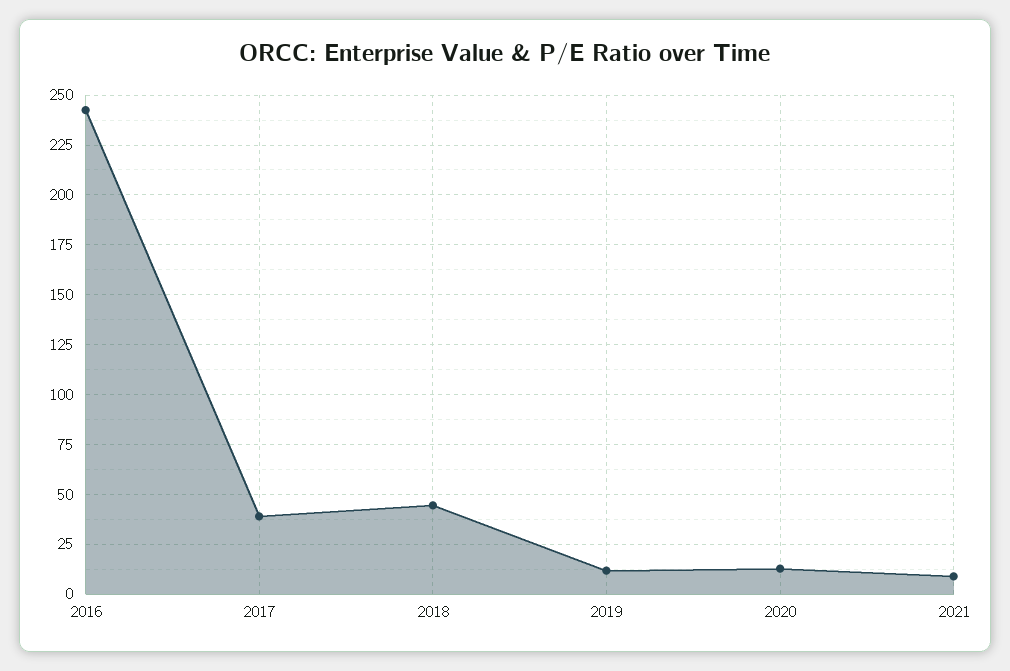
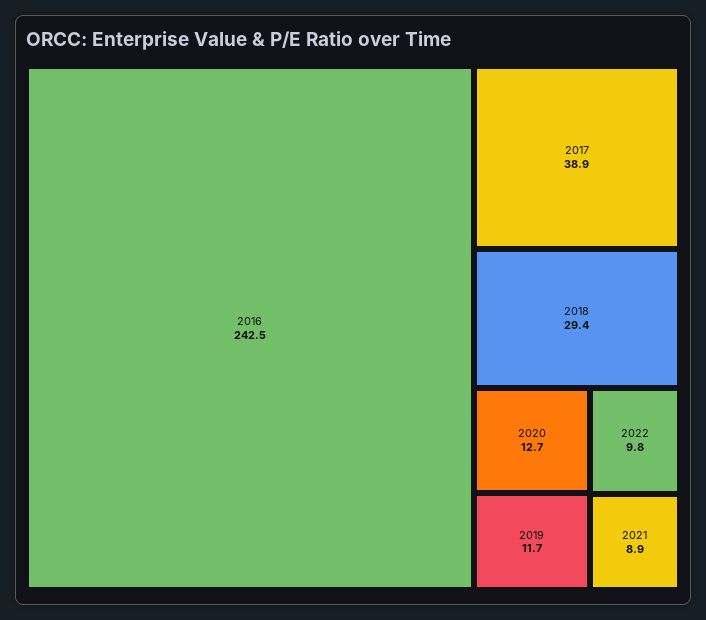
2018: 45 -> 29.4
2022: none -> 9.8

